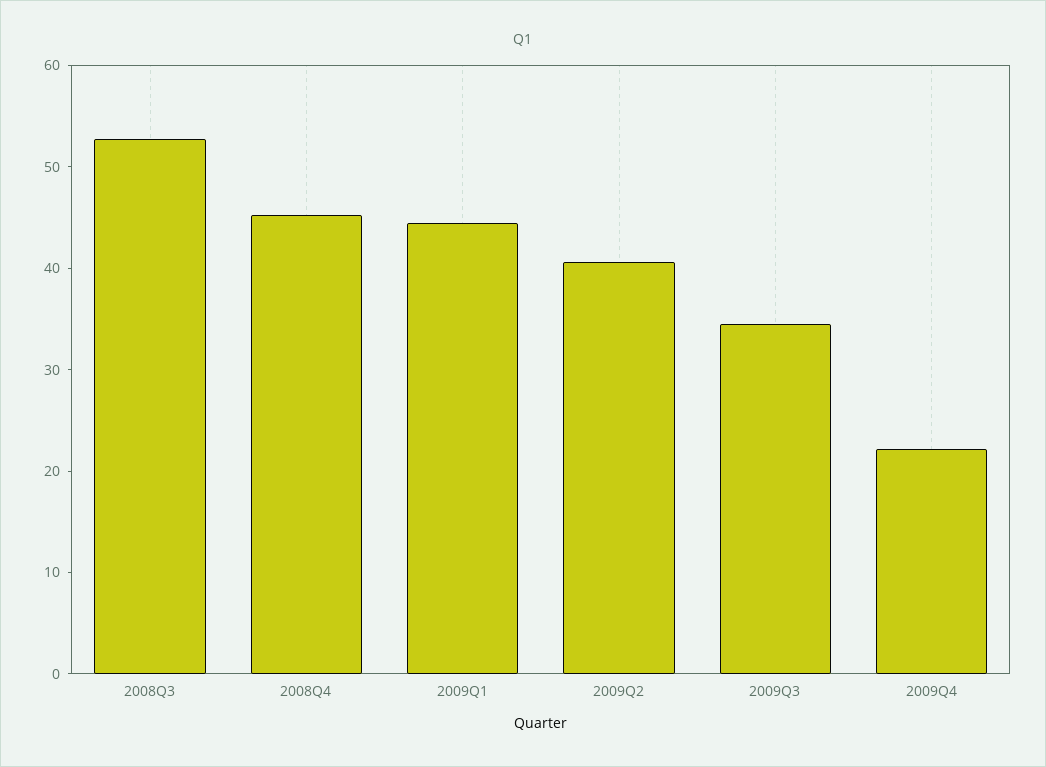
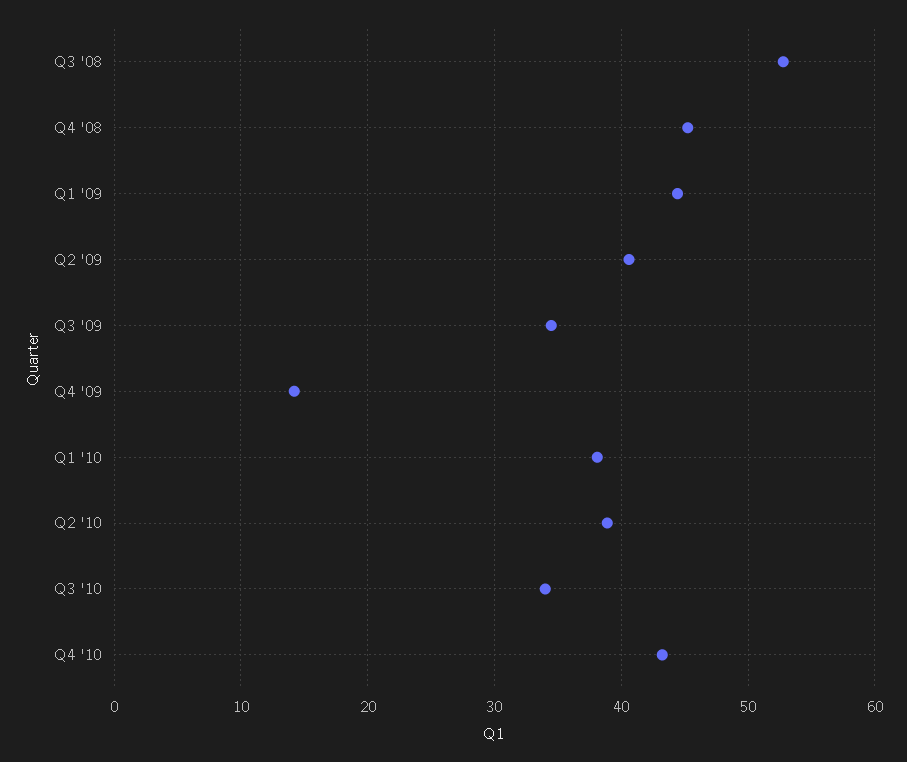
2009Q4: 22 -> 14
Q1 '10: none -> 38
Q2 '10: none -> 39
Q3 '10: none -> 34
Q4 '10: none -> 43

